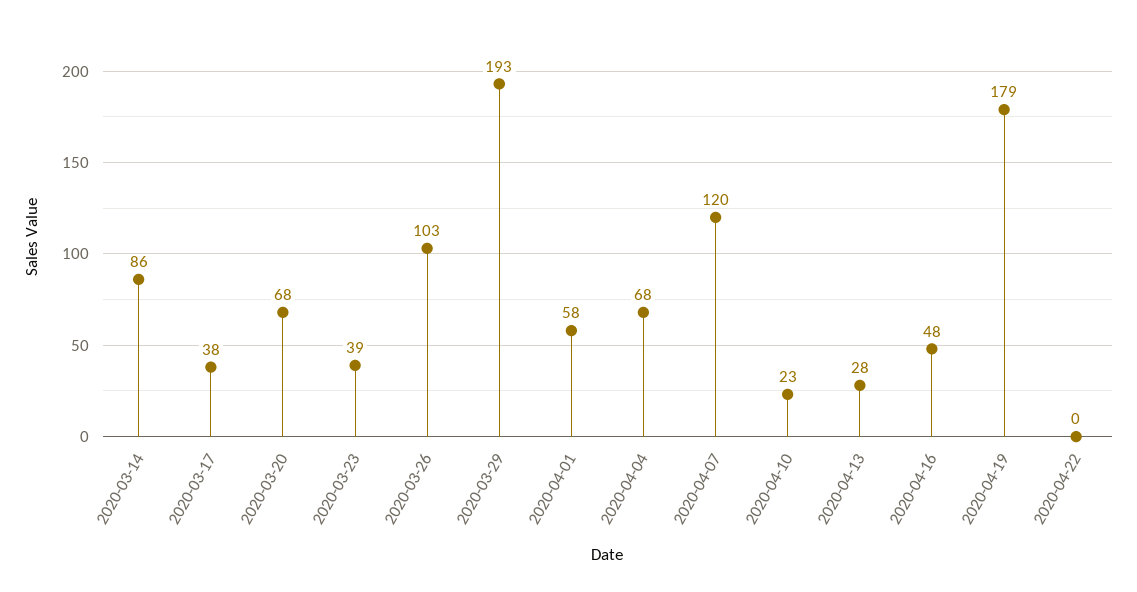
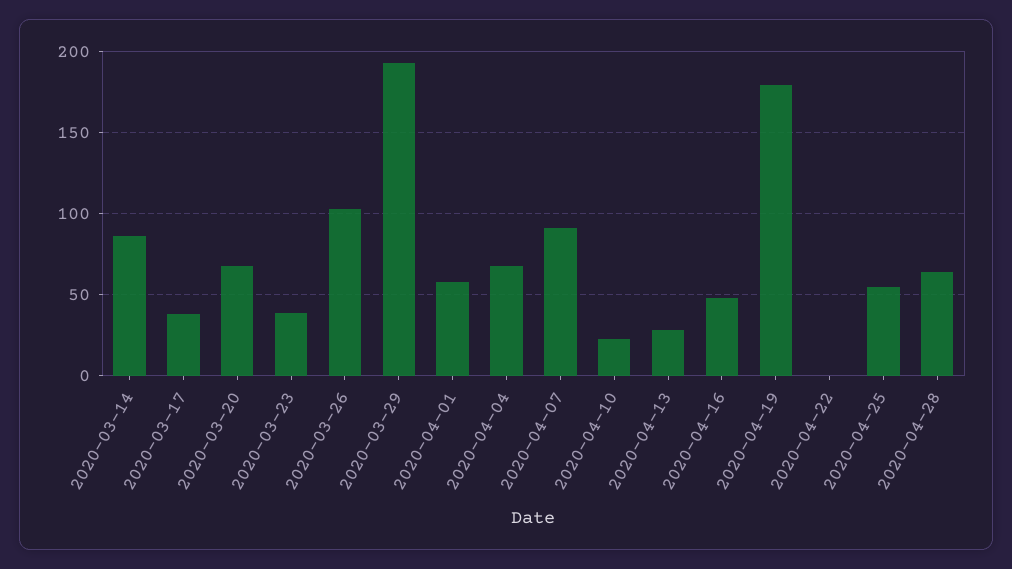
2020-04-07: 120 -> 90
2020-04-25: none -> 55
2020-04-28: none -> 65

